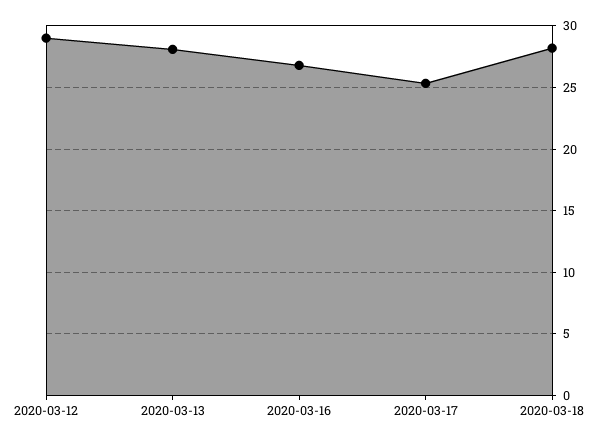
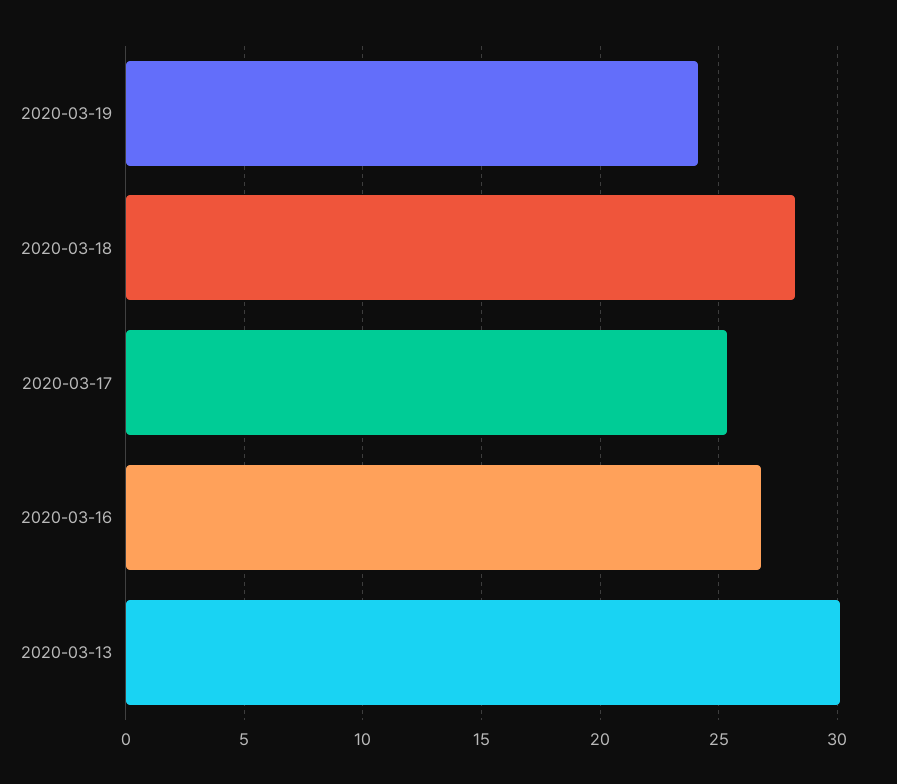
2020-03-12: 29 -> none
2020-03-13: 28 -> 30
2020-03-19: none -> 24

